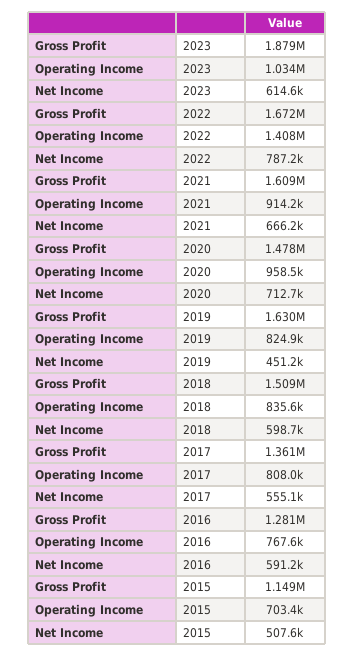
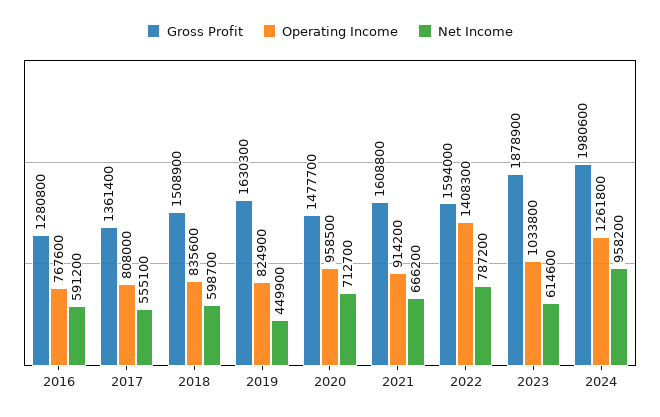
Gross Profit, 2022: 1672000 -> 1594000
Net Income, 2019: 451200 -> 449900
Gross Profit, 2015: 1149000 -> none
Operating Income, 2015: 703400 -> none
Net Income, 2015: 507600 -> none
Gross Profit, 2024: none -> 1980600
Operating Income, 2024: none -> 1261800
Net Income, 2024: none -> 958200

